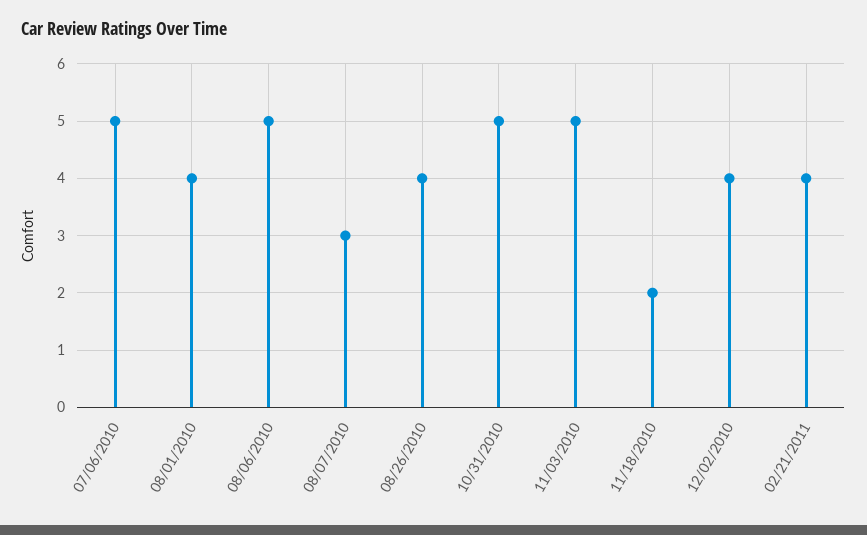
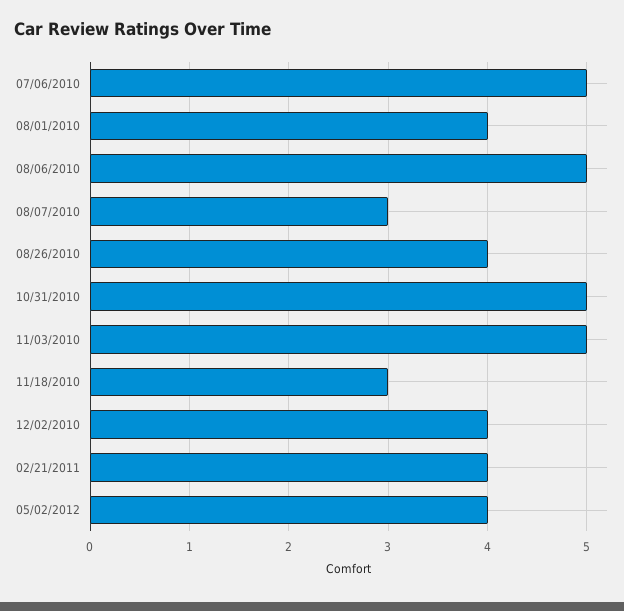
11/18/2010: 2 -> 3
05/02/2012: none -> 4

